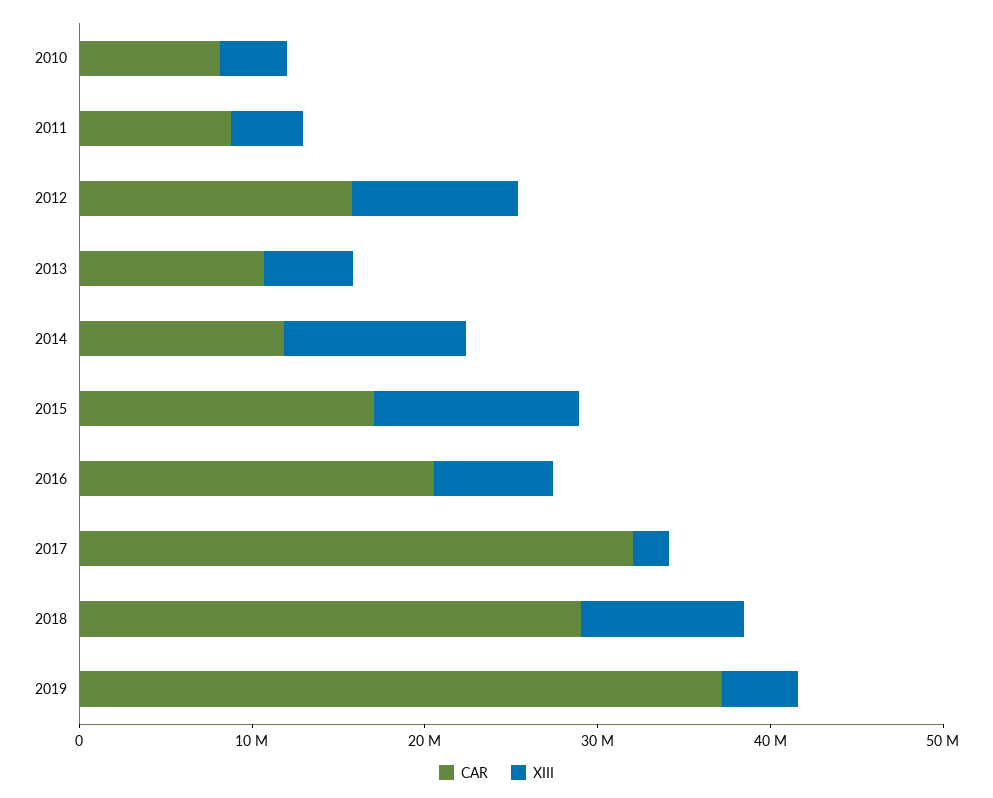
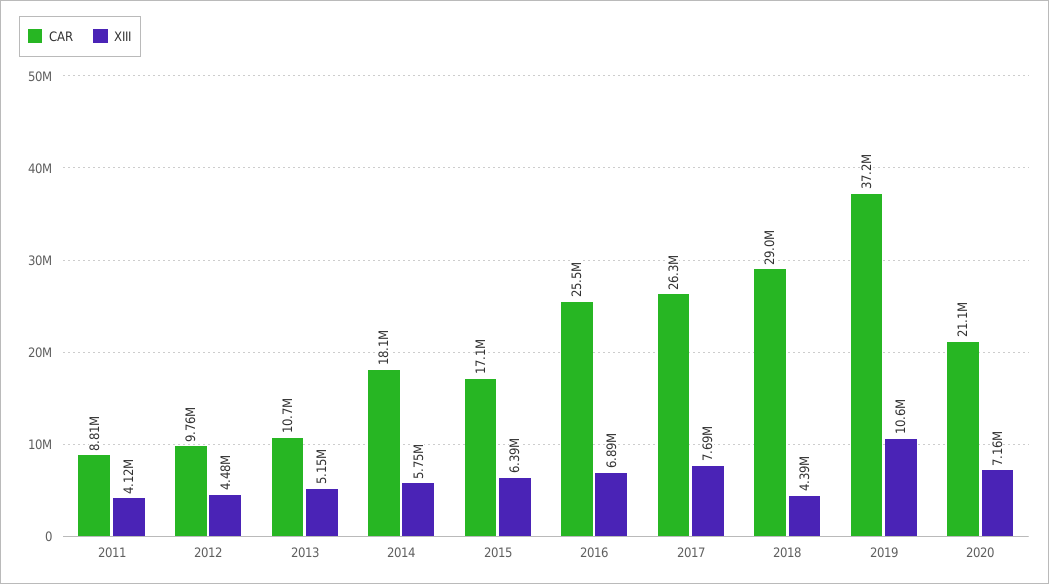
CAR, 2010: 8000000 -> none
XIII, 2010: 4000000 -> none
CAR, 2012: 16000000 -> 9760000
XIII, 2012: 10000000 -> 4480000
CAR, 2014: 12000000 -> 18100000
XIII, 2014: 10000000 -> 5750000
XIII, 2015: 12000000 -> 6390000
CAR, 2016: 20000000 -> 25500000
CAR, 2017: 32000000 -> 26300000
XIII, 2017: 2000000 -> 7690000
XIII, 2018: 10000000 -> 4390000
XIII, 2019: 4000000 -> 10600000
CAR, 2020: none -> 21100000
XIII, 2020: none -> 7160000

